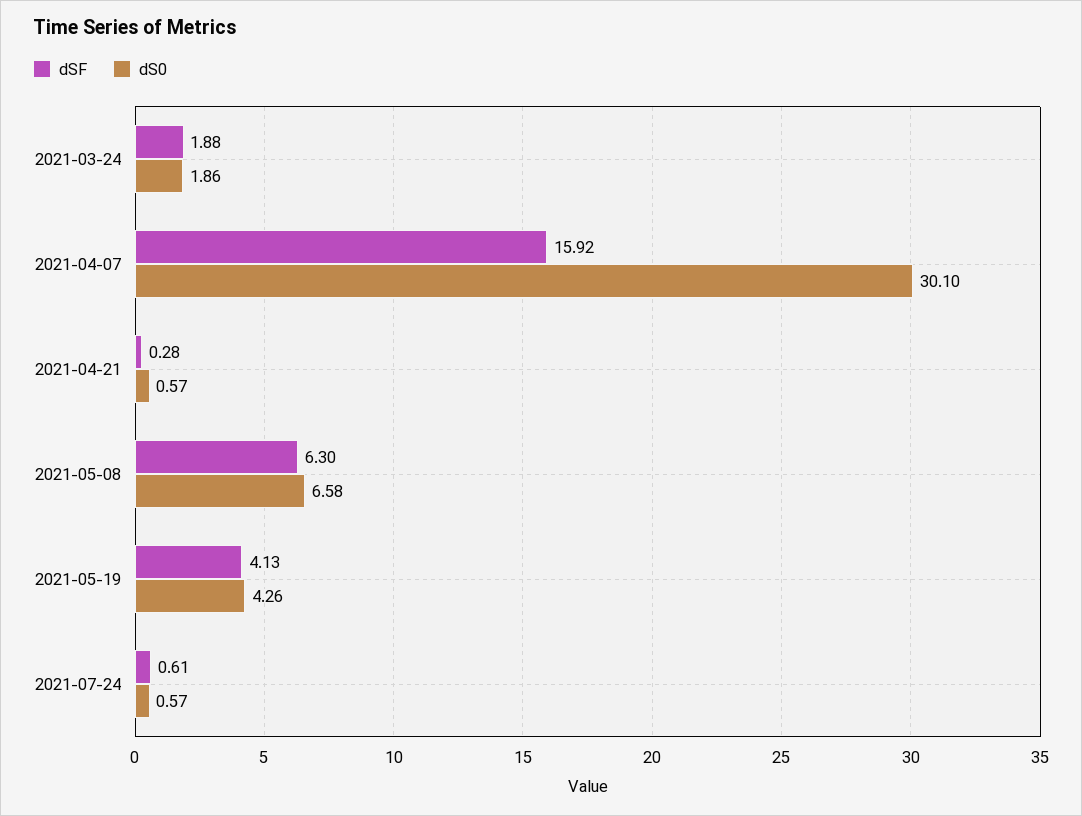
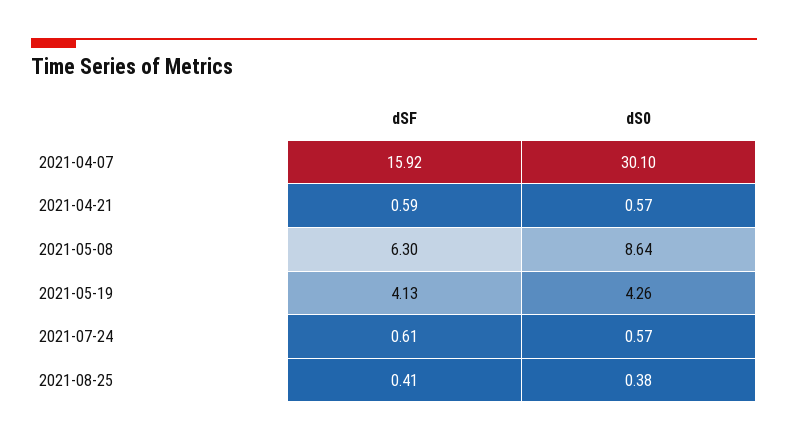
dSF, 2021-03-24: 1.88 -> none
dS0, 2021-03-24: 1.86 -> none
dSF, 2021-04-21: 0.28 -> 0.59
dS0, 2021-05-08: 6.58 -> 8.64
dSF, 2021-08-25: none -> 0.41
dS0, 2021-08-25: none -> 0.38

